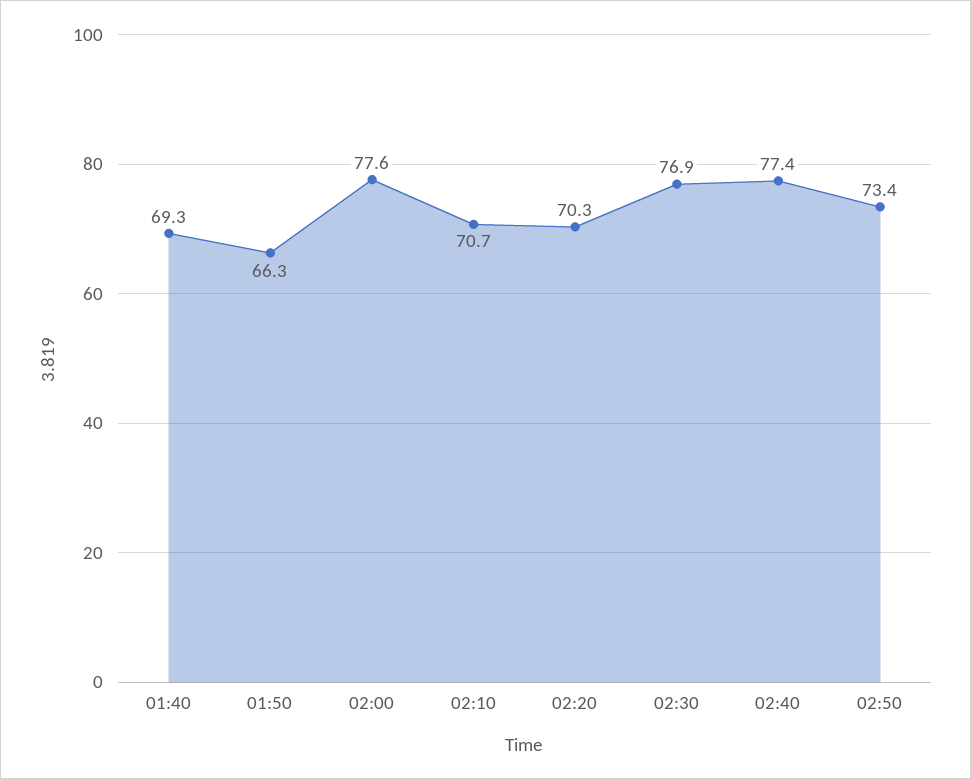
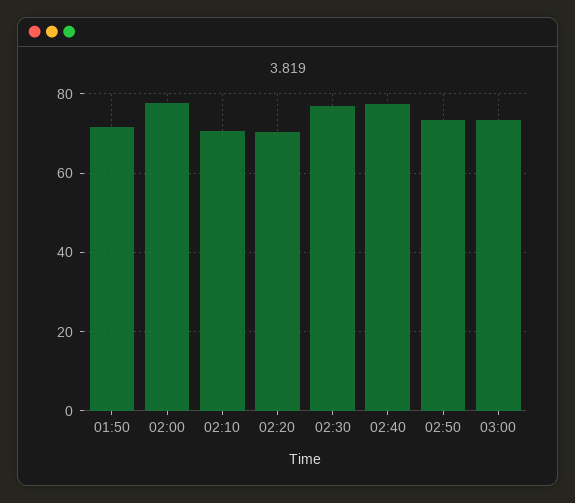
01:40: 69.3 -> none
01:50: 66.3 -> 72
03:00: none -> 74

